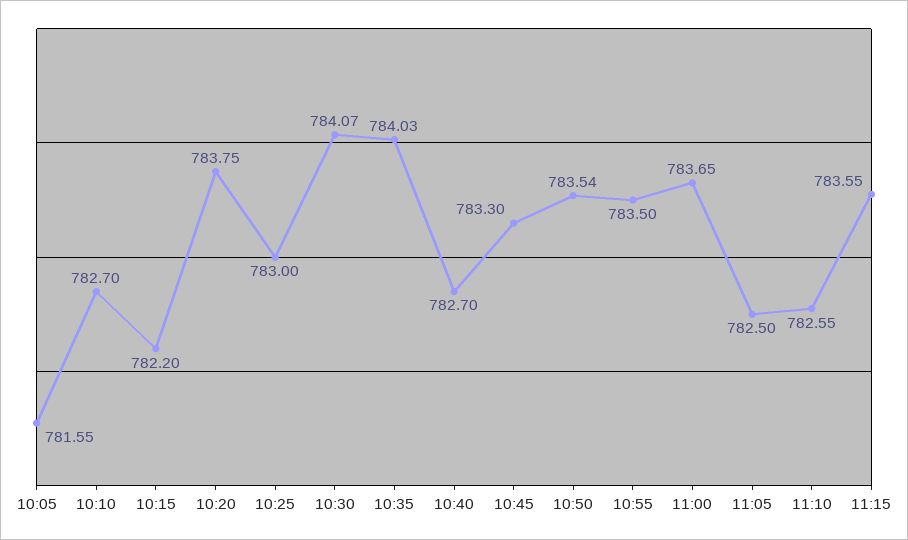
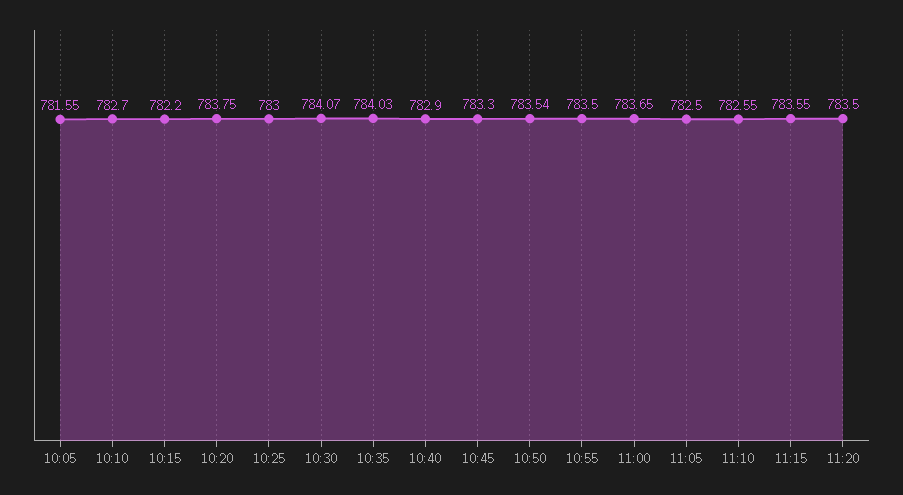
10:40: 782.7 -> 782.9
11:20: none -> 783.5

